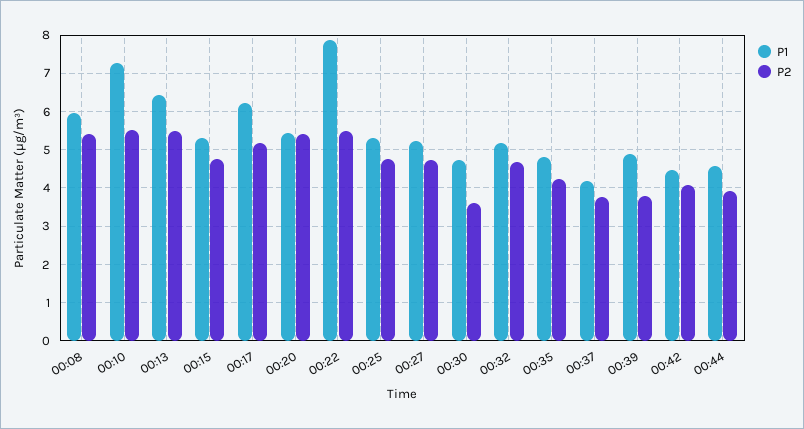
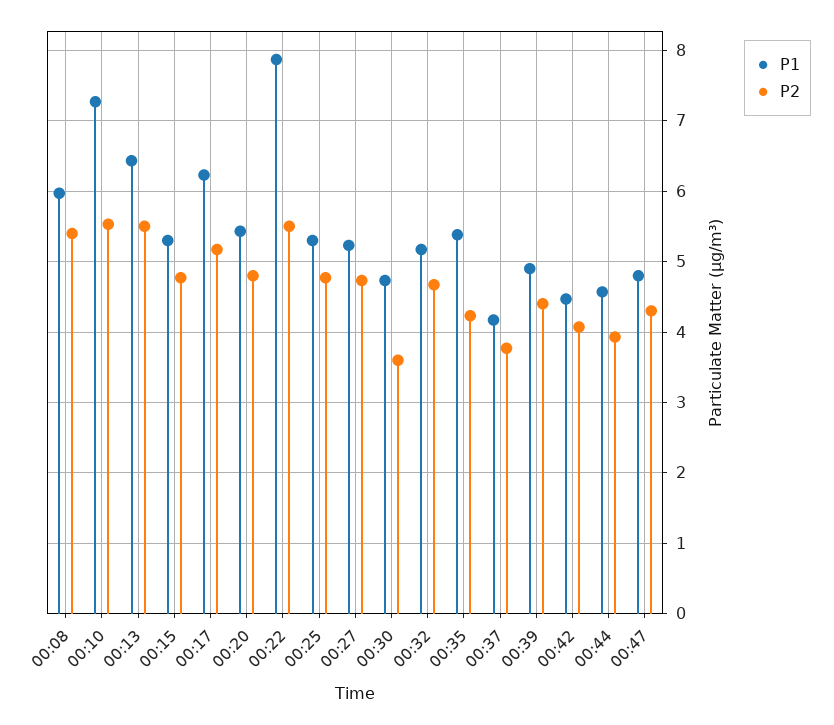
P2, 00:20: 5.4 -> 4.8
P1, 00:35: 4.8 -> 5.4
P2, 00:39: 3.8 -> 4.4
P1, 00:47: none -> 4.8
P2, 00:47: none -> 4.3

